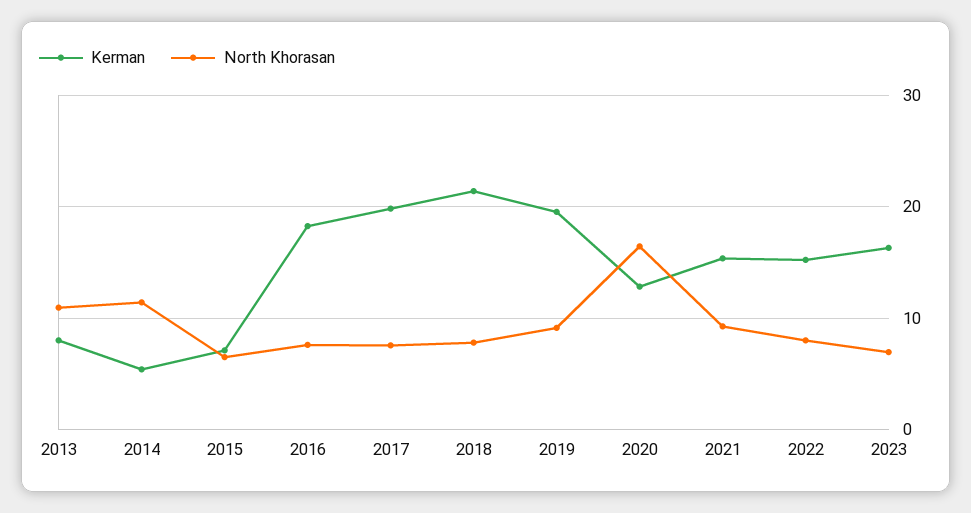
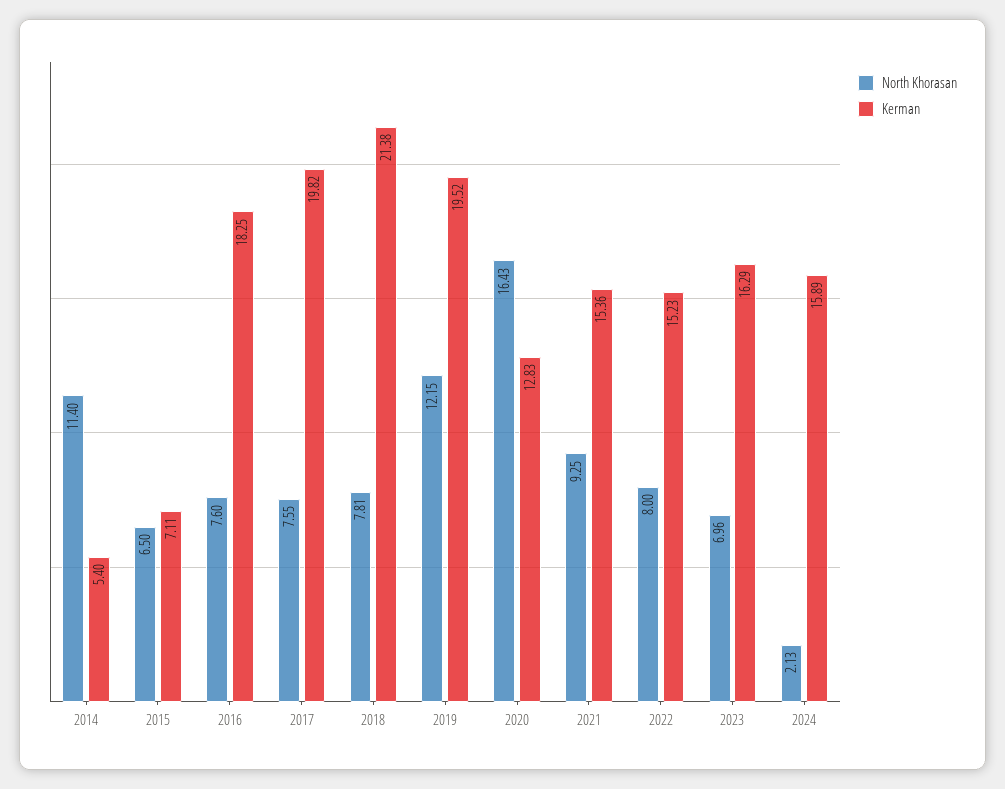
Kerman, 2013: 8 -> none
North Khorasan, 2013: 11 -> none
North Khorasan, 2019: 9 -> 12.15
North Khorasan, 2024: none -> 2.13
Kerman, 2024: none -> 15.89

